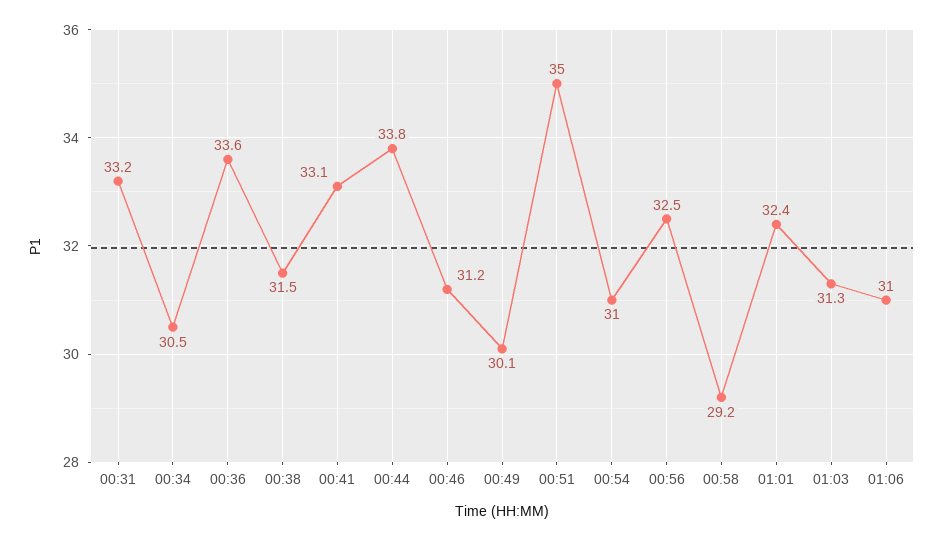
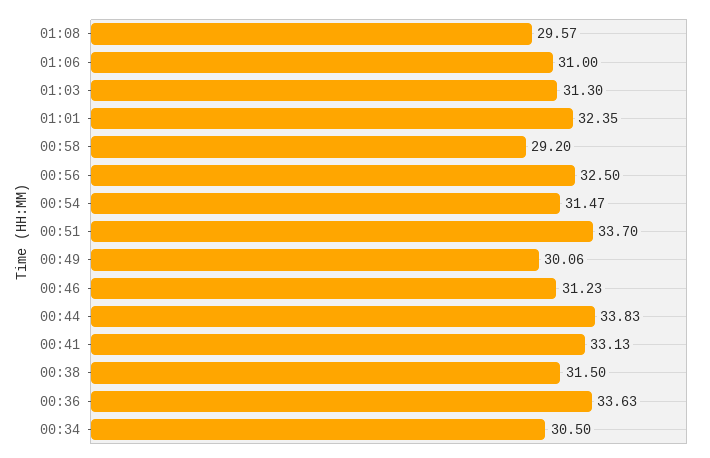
00:31: 33.2 -> none
00:51: 35 -> 33.7
00:54: 31 -> 31.47
01:08: none -> 29.57

